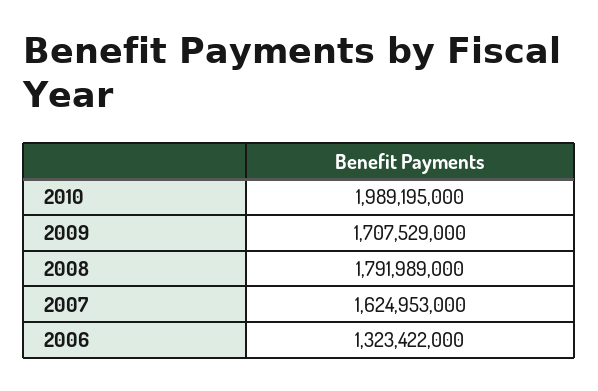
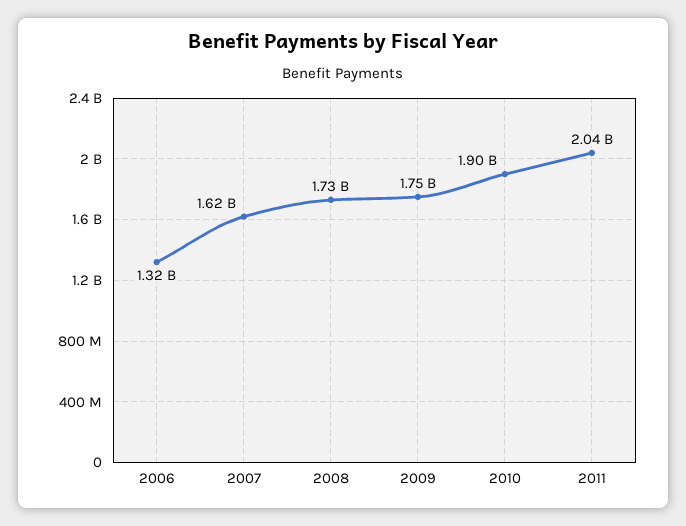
2010: 1989195000 -> 1900000000
2009: 1707529000 -> 1750000000
2008: 1791989000 -> 1730000000
2011: none -> 2040000000

